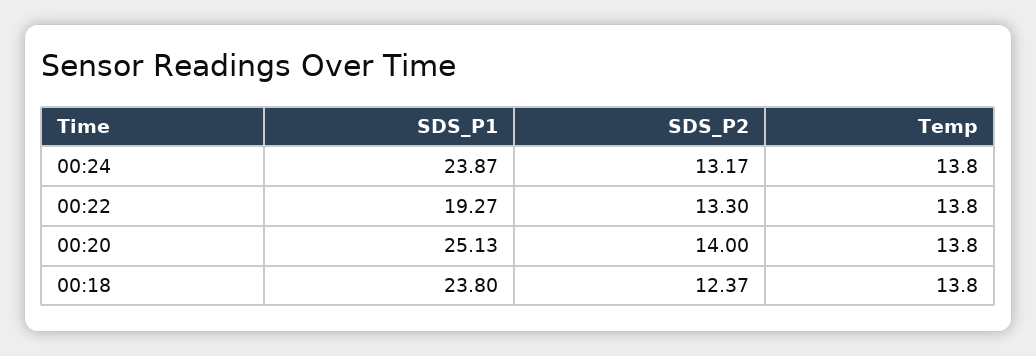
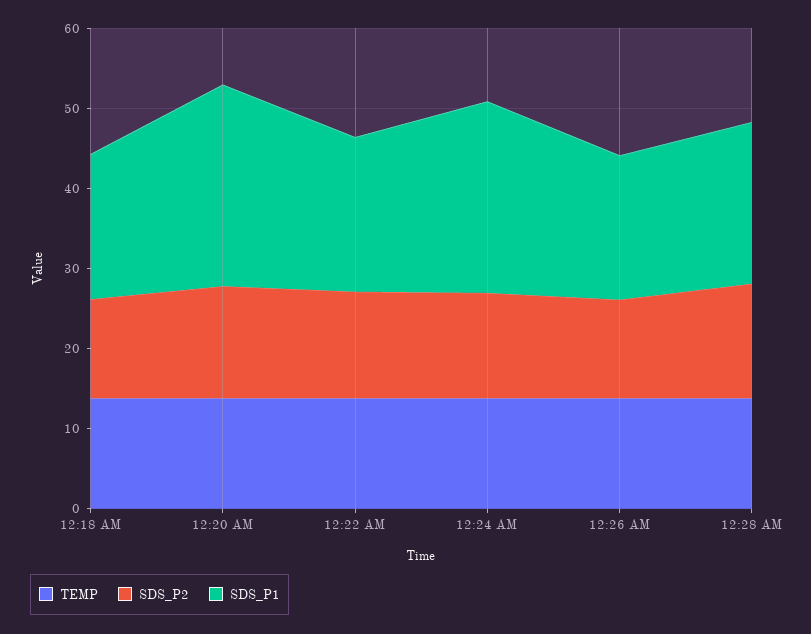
SDS_P1, 00:18: 23.8 -> 18
Temp, 12:26 AM: none -> 14
SDS_P2, 12:26 AM: none -> 12
SDS_P1, 12:26 AM: none -> 18
Temp, 12:28 AM: none -> 14
SDS_P2, 12:28 AM: none -> 14
SDS_P1, 12:28 AM: none -> 20

